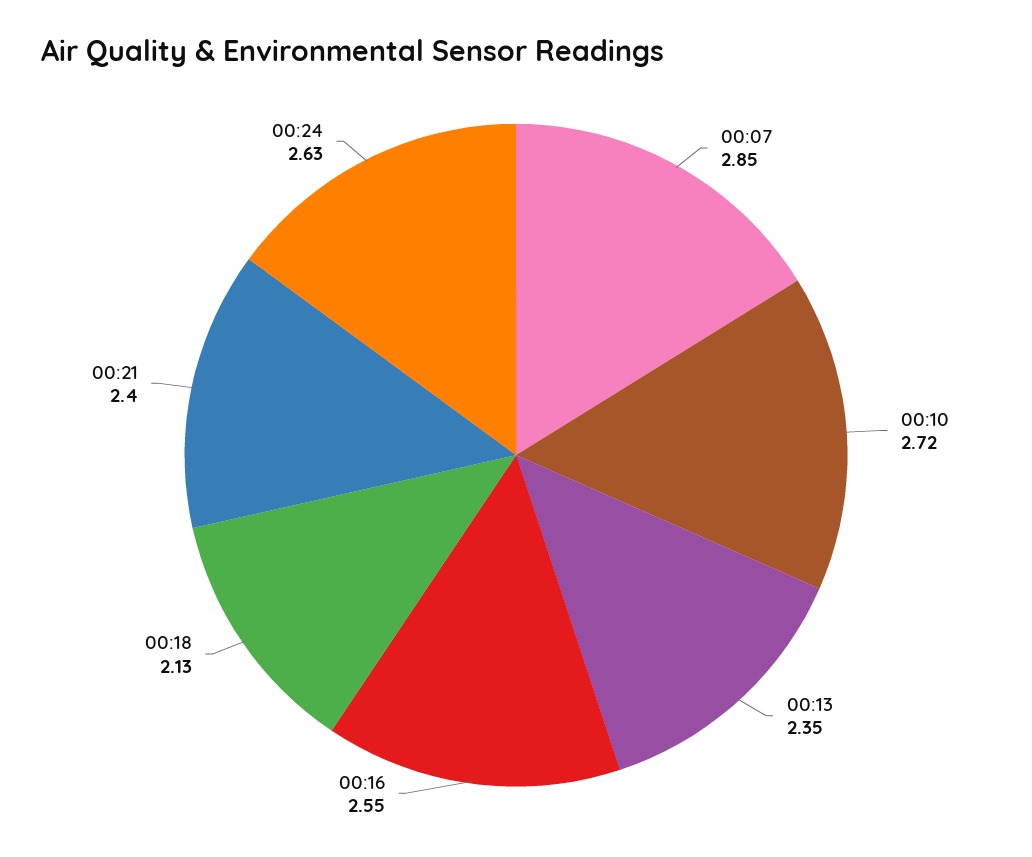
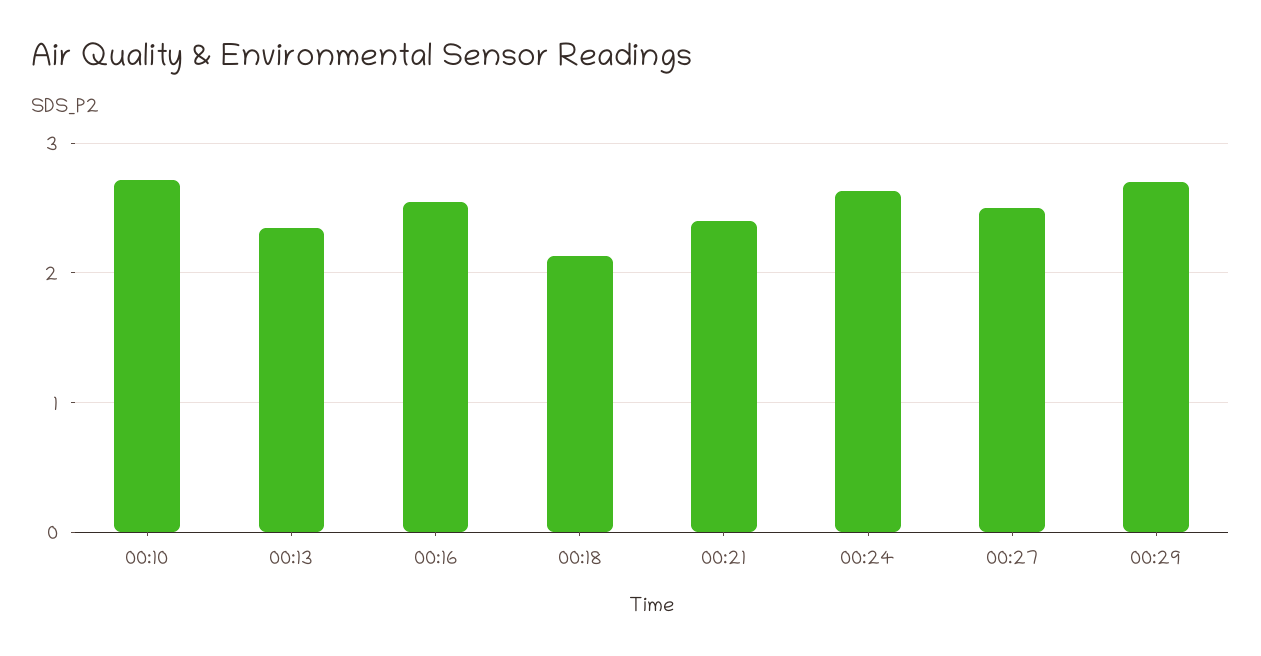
00:07: 2.85 -> none
00:27: none -> 2.5
00:29: none -> 2.7

